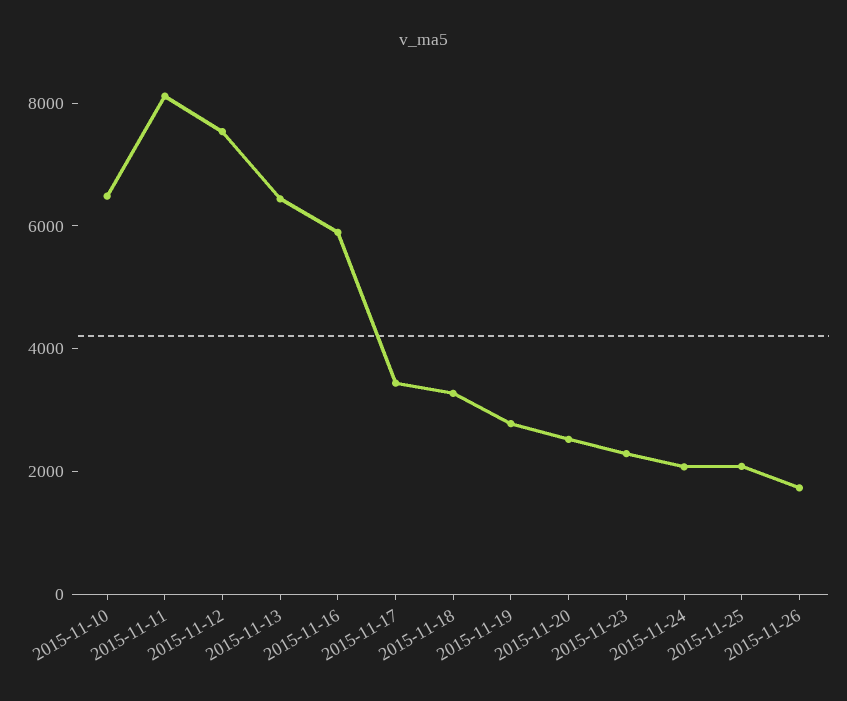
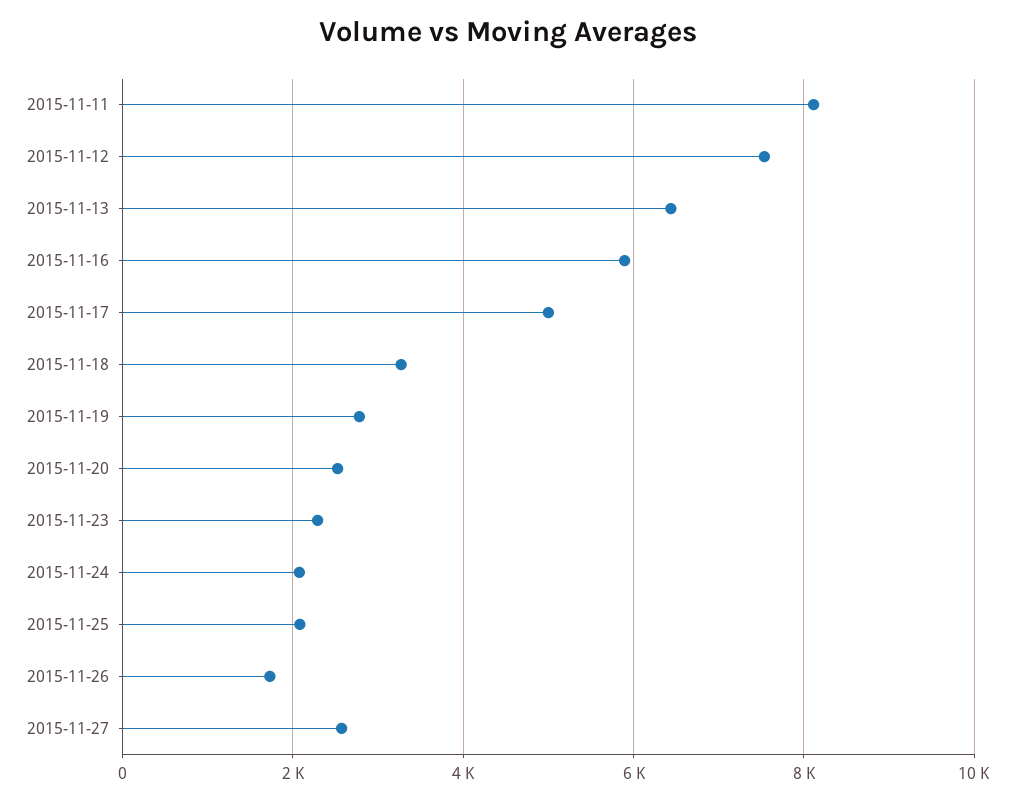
2015-11-10: 6500 -> none
2015-11-17: 3500 -> 5000
2015-11-27: none -> 2600

